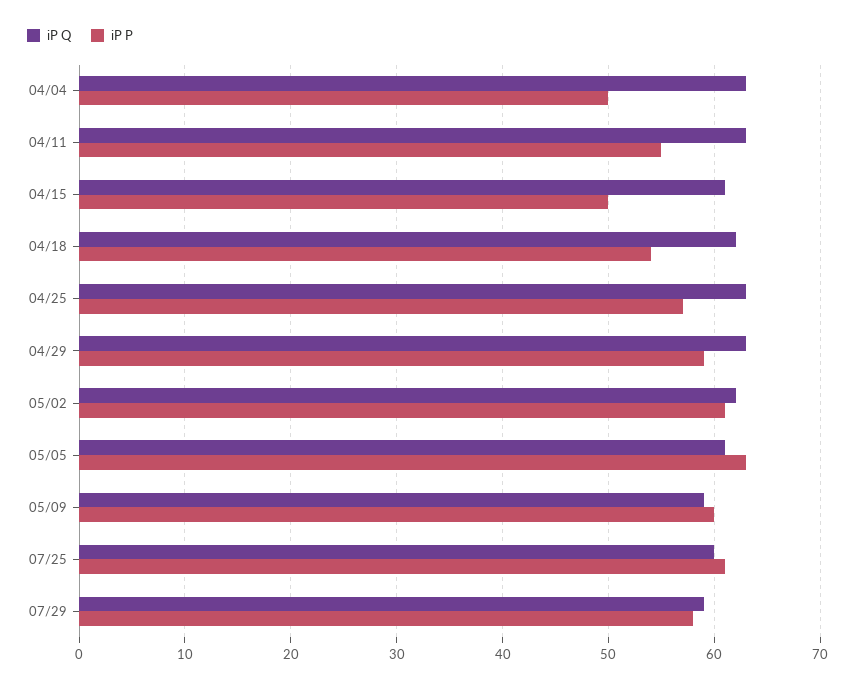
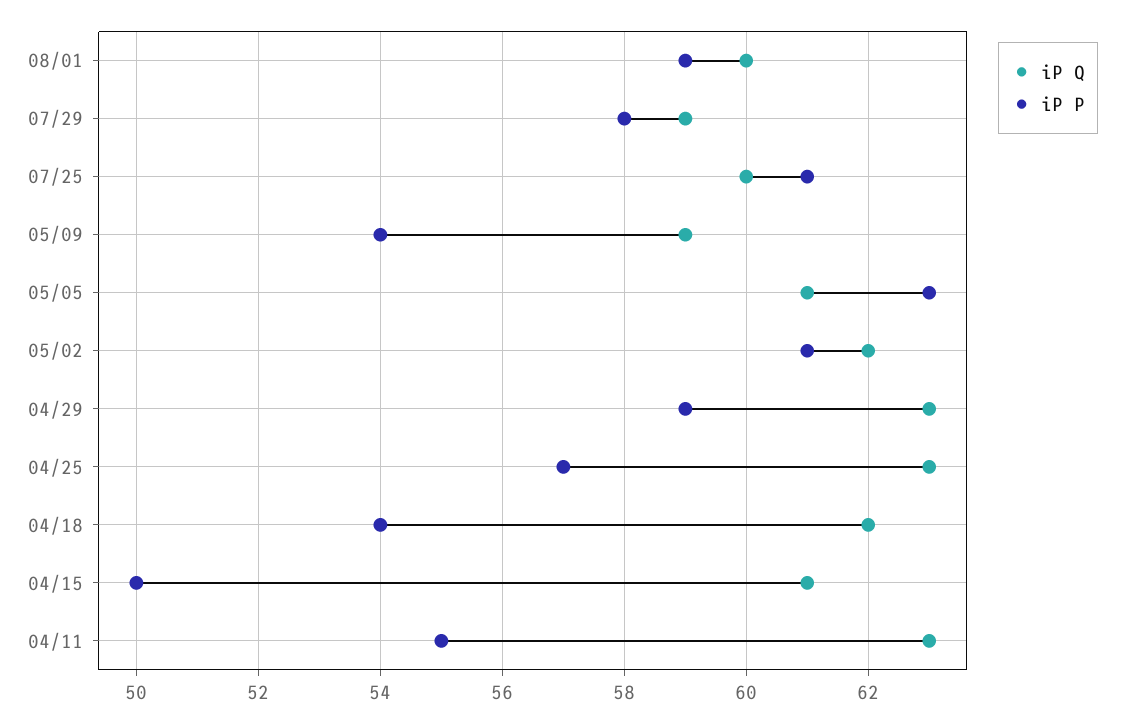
iP Q, 04/04: 63 -> none
iP P, 04/04: 50 -> none
iP P, 05/09: 60 -> 54
iP Q, 08/01: none -> 60
iP P, 08/01: none -> 59

